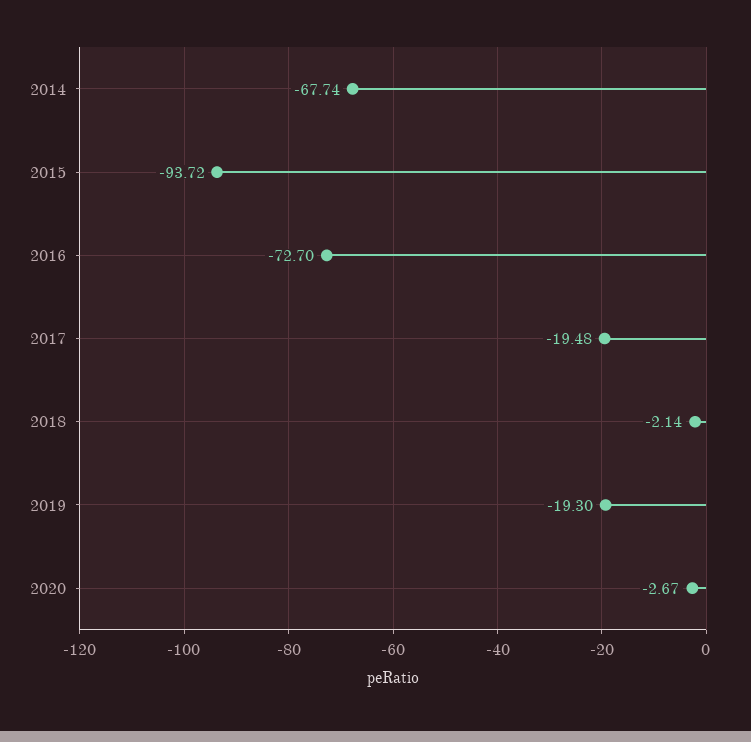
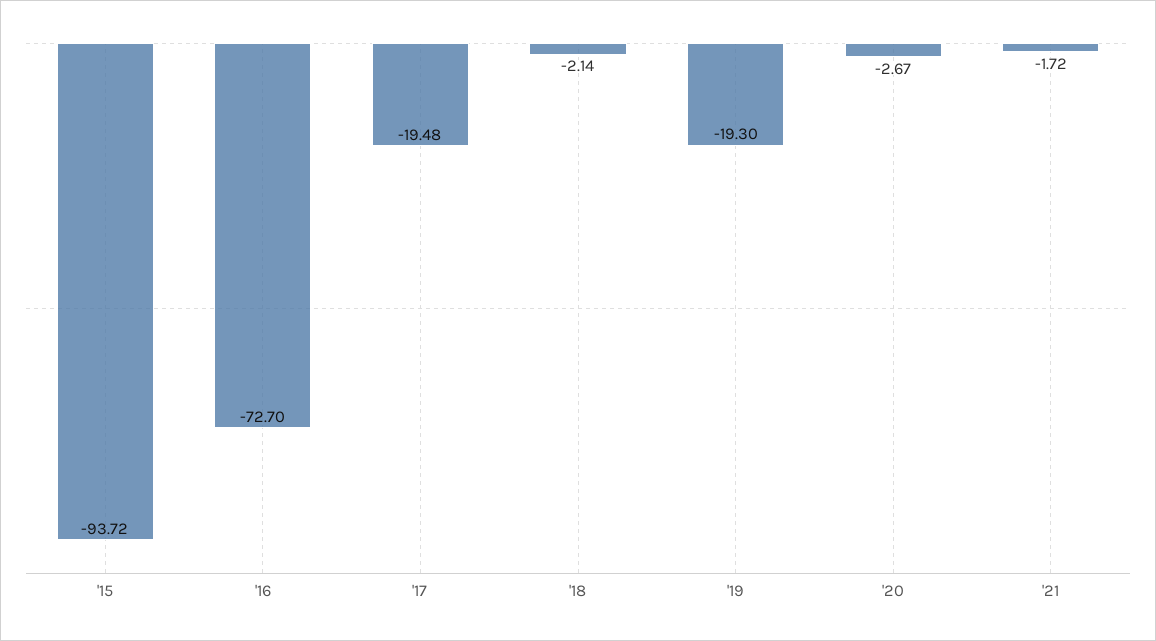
2014: -67.74 -> none
'21: none -> -1.72

